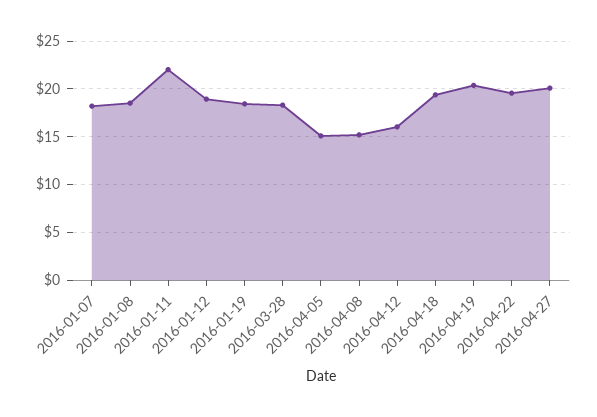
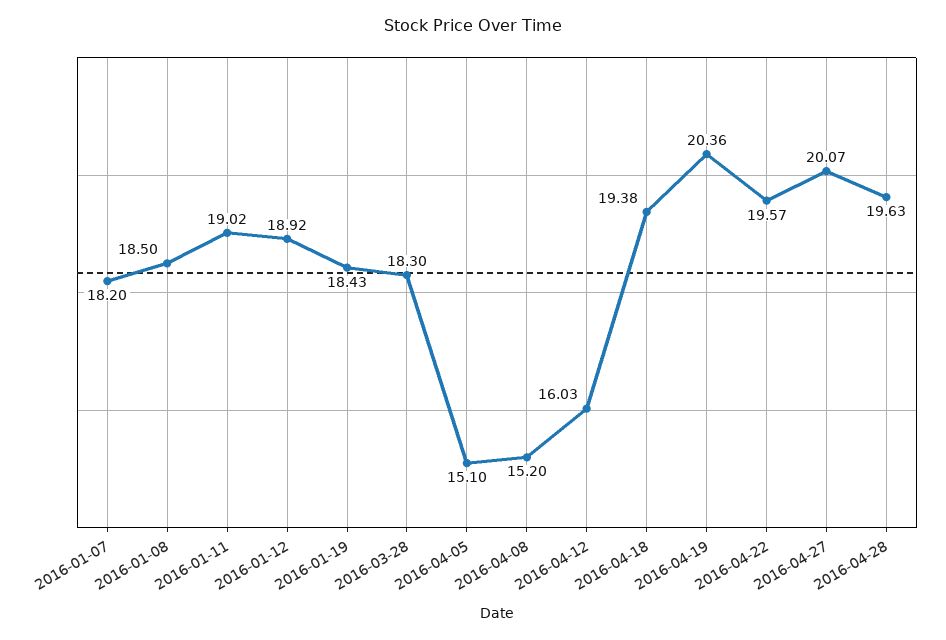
2016-01-11: 22 -> 19.02
2016-04-28: none -> 19.63

